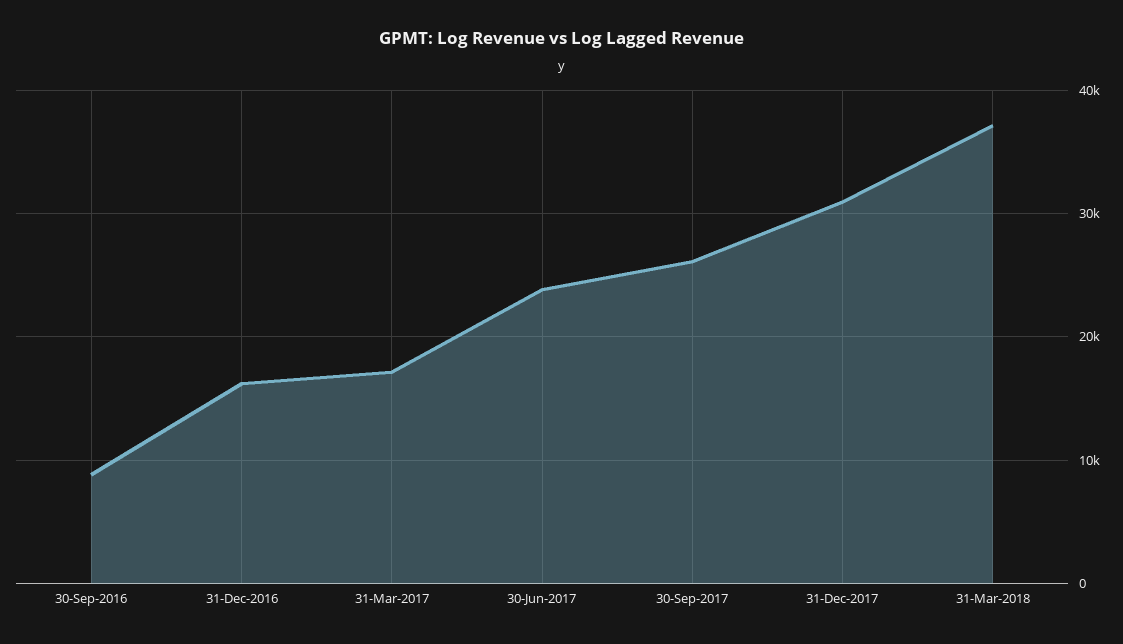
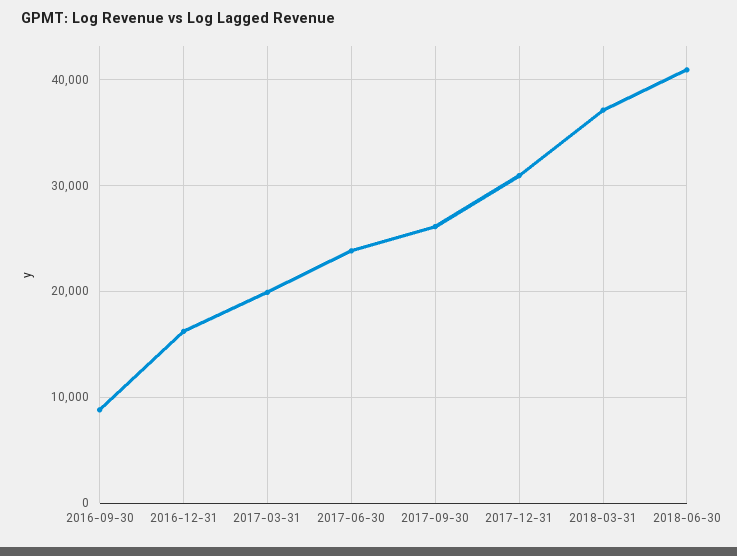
31-Mar-2017: 17000 -> 20000
2018-06-30: none -> 41000

